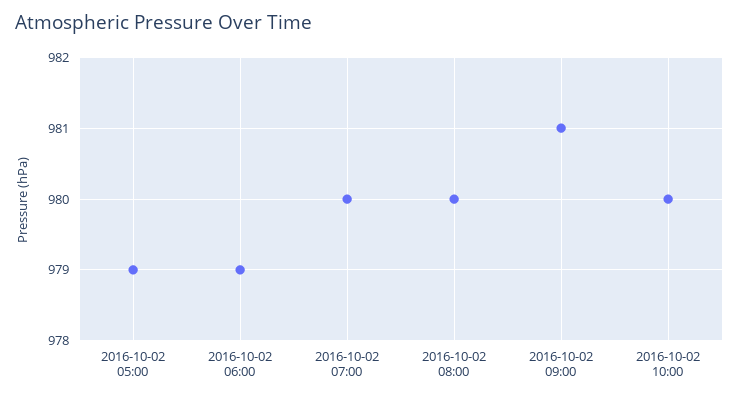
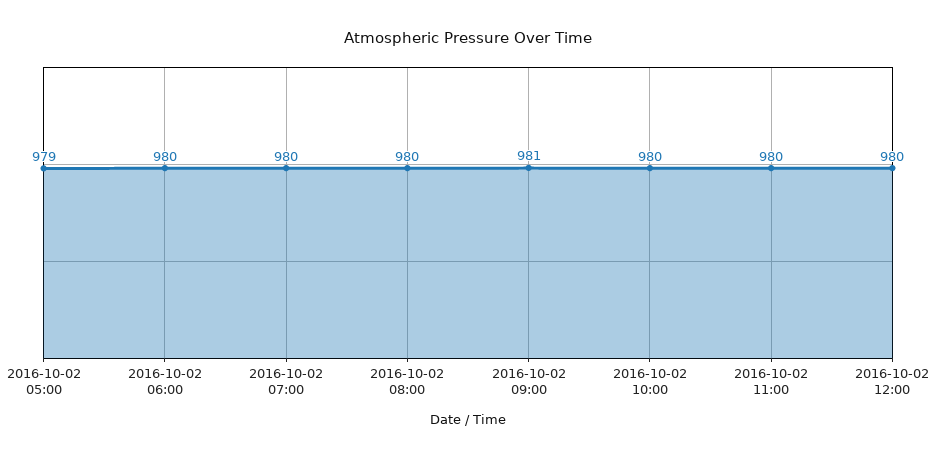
2016-10-02 06:00: 979 -> 980
2016-10-02 11:00: none -> 980
2016-10-02 12:00: none -> 980

